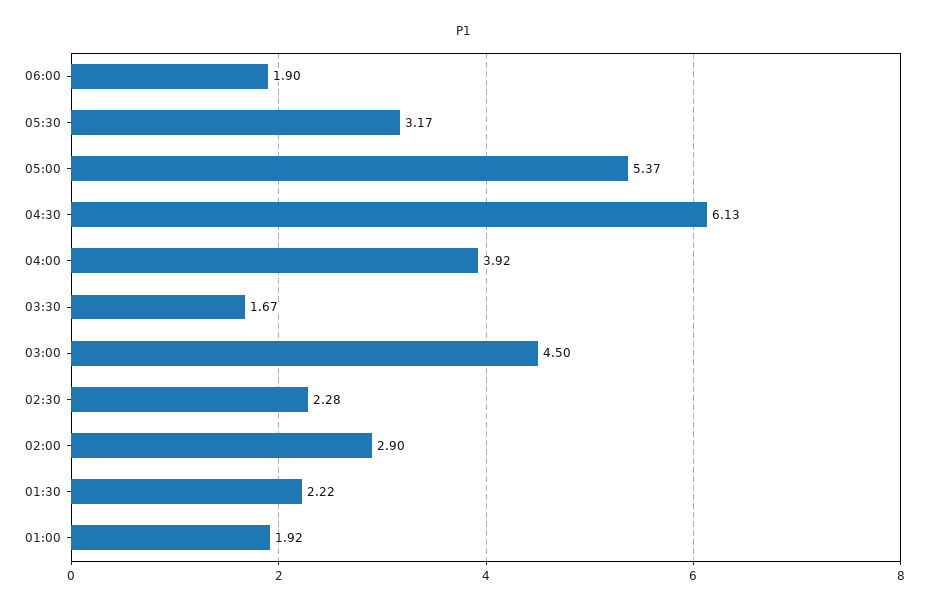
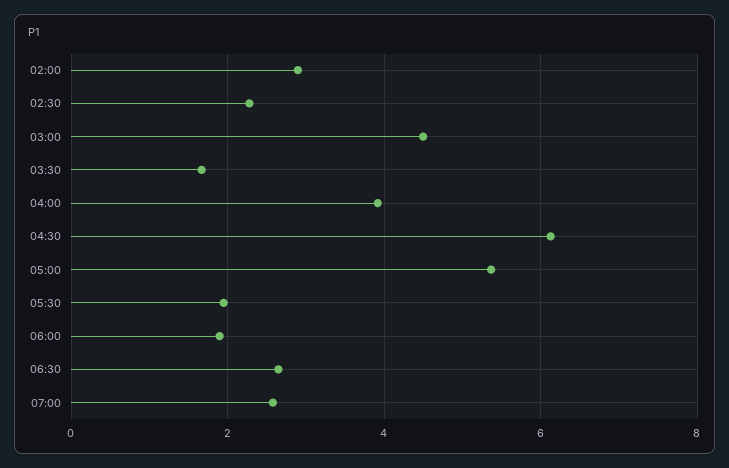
05:30: 3.17 -> 2
01:30: 2.22 -> none
01:00: 1.92 -> none
06:30: none -> 2.6
07:00: none -> 2.6

